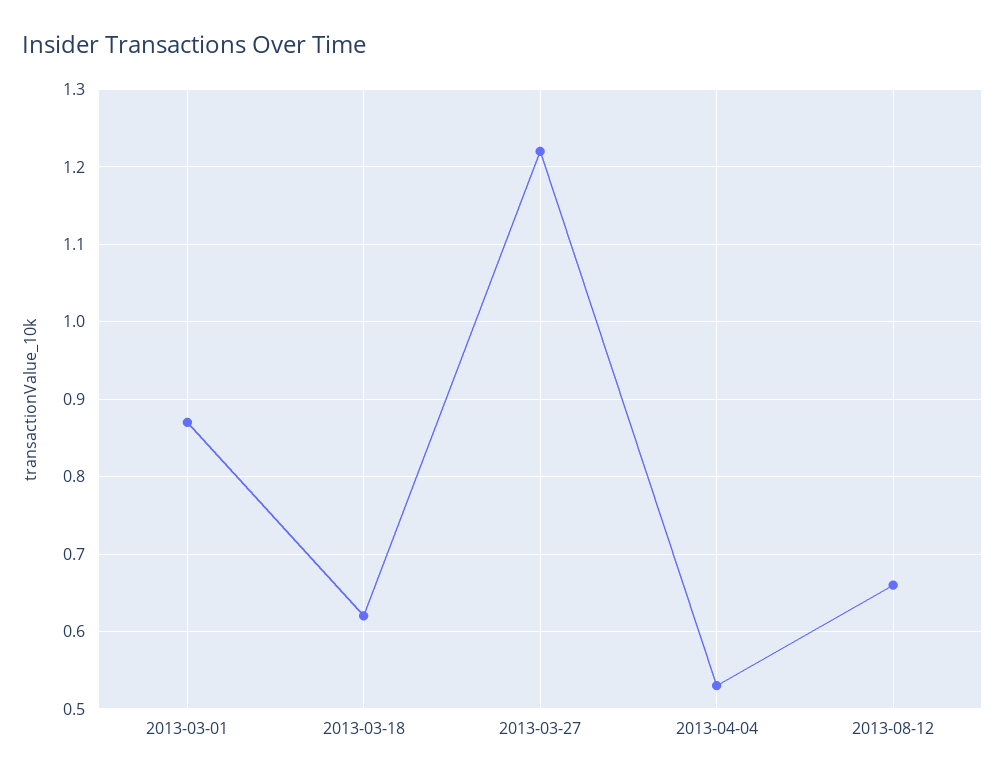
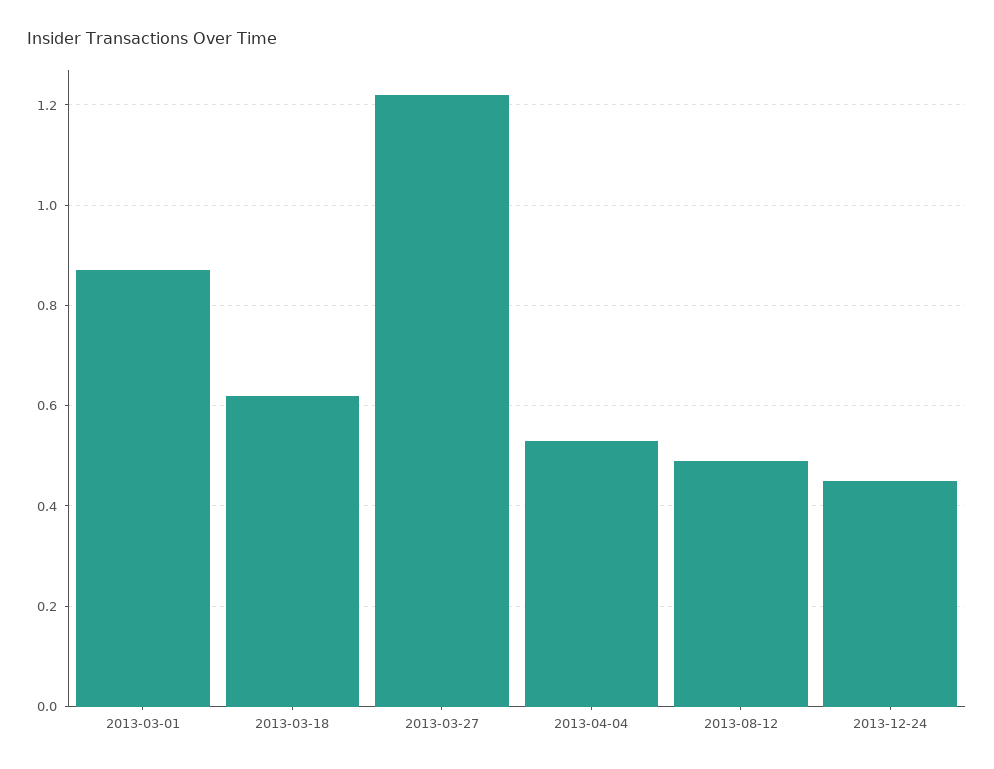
2013-08-12: 0.66 -> 0.5
2013-12-24: none -> 0.45

